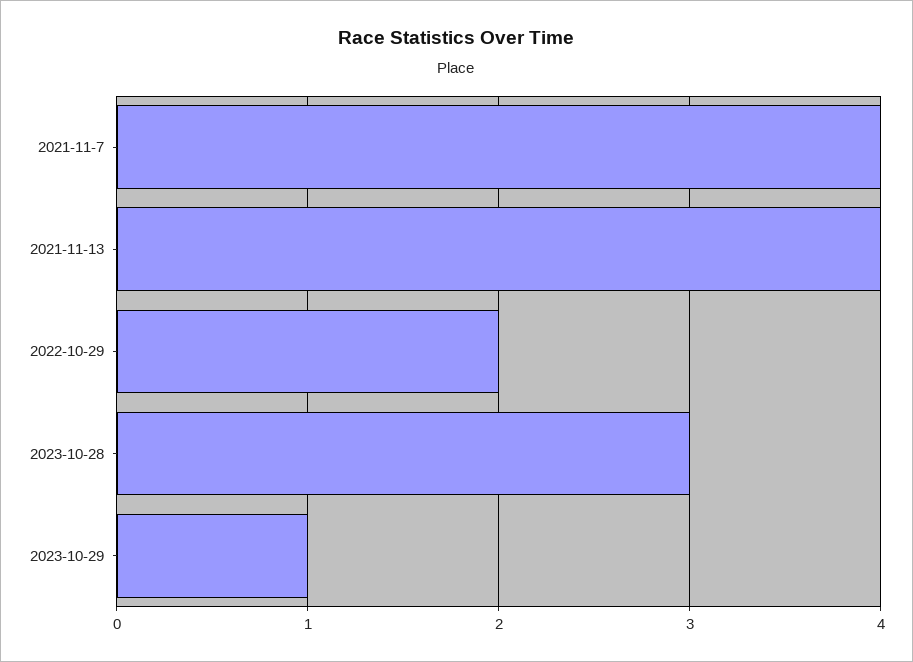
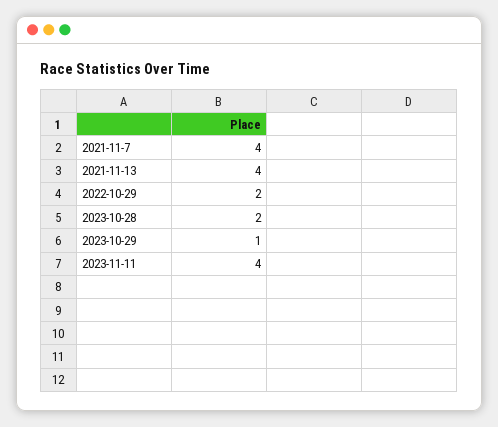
2023-10-28: 3 -> 2
2023-11-11: none -> 4

